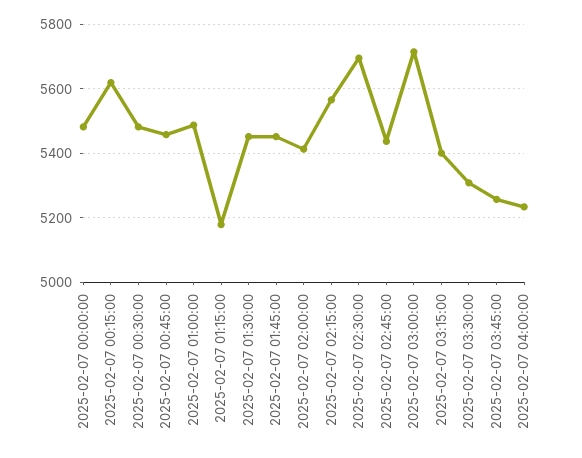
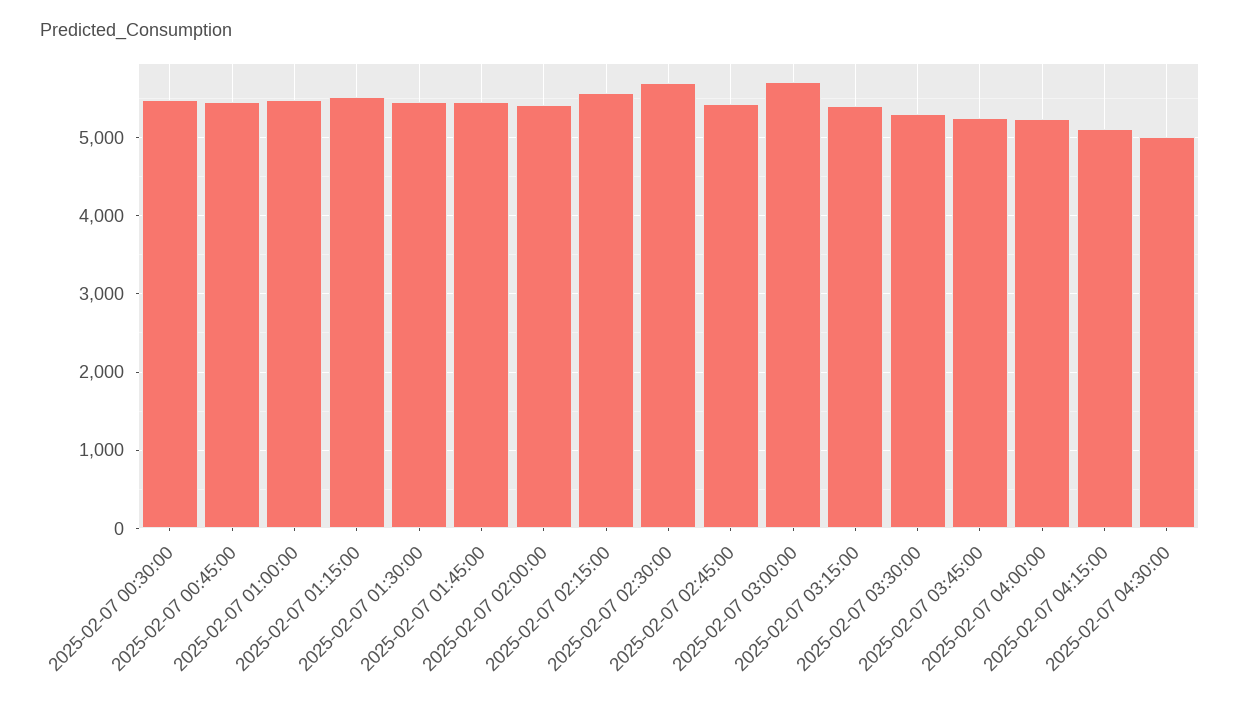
2025-02-07 00:00:00: 5480 -> none
2025-02-07 00:15:00: 5620 -> none
2025-02-07 01:15:00: 5180 -> 5500
2025-02-07 04:15:00: none -> 5100
2025-02-07 04:30:00: none -> 5000

